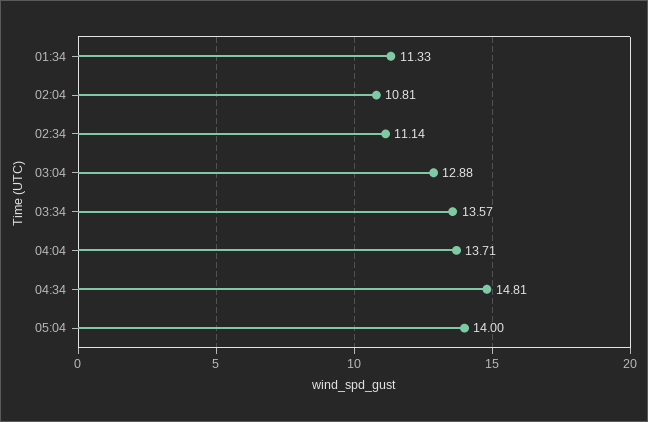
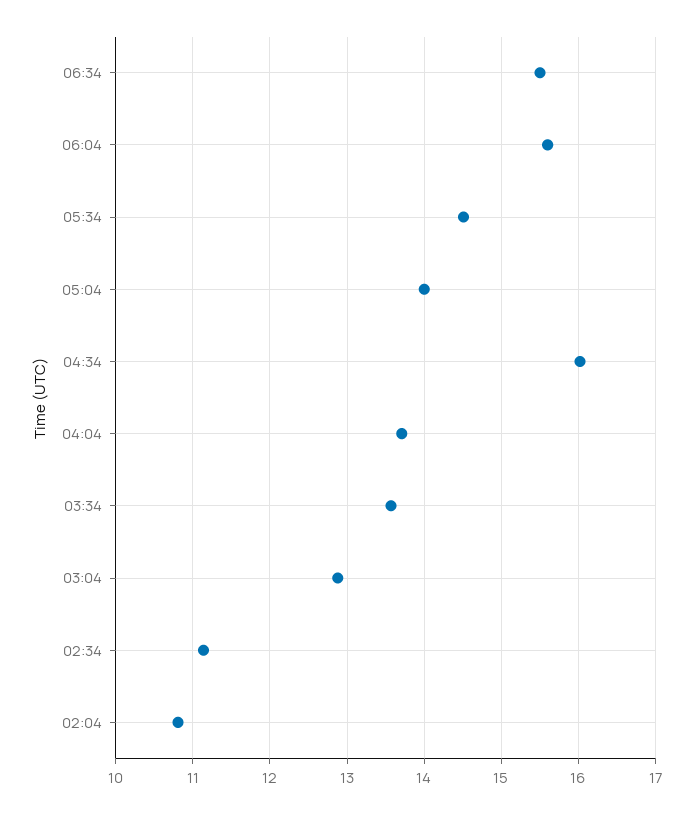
01:34: 11.33 -> none
04:34: 14.81 -> 16
06:34: none -> 15.5
06:04: none -> 15.6
05:34: none -> 14.5

